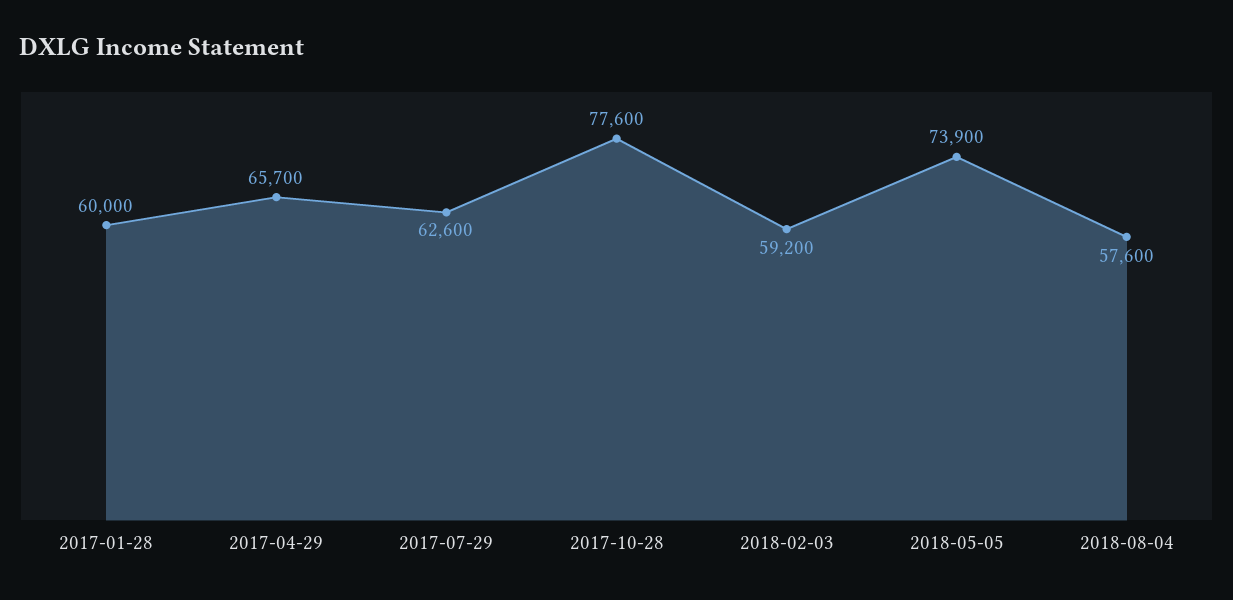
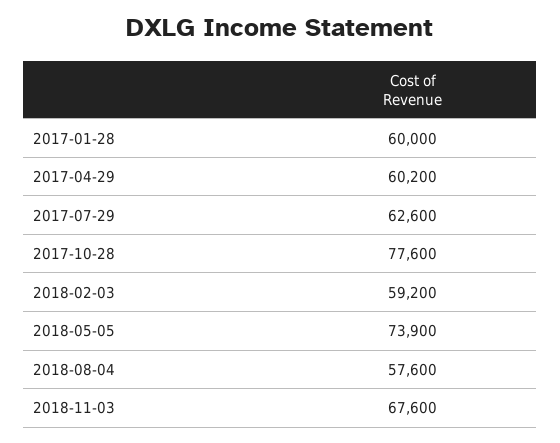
2017-04-29: 65700 -> 60200
2018-11-03: none -> 67600

